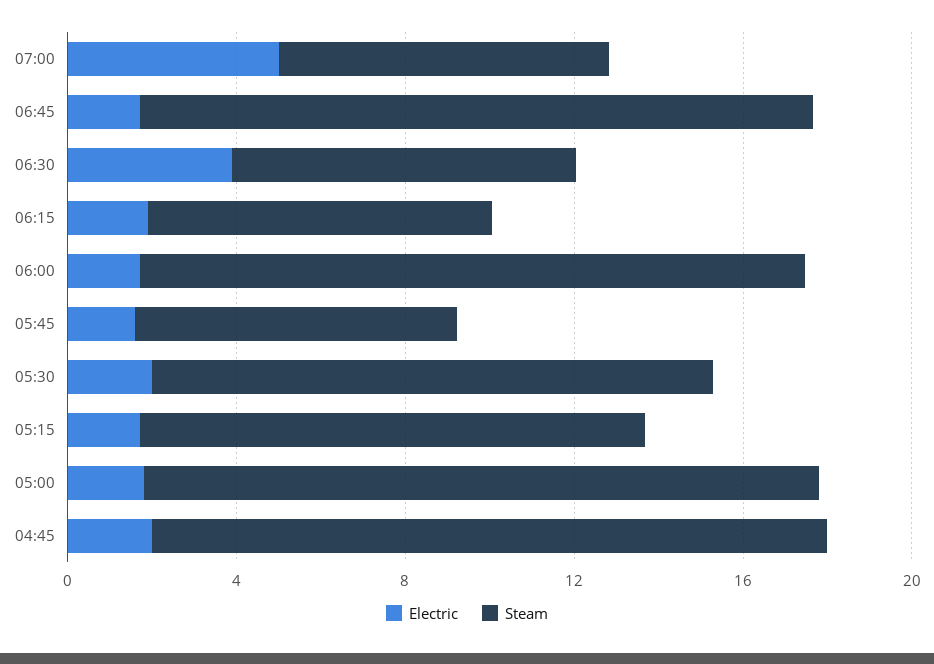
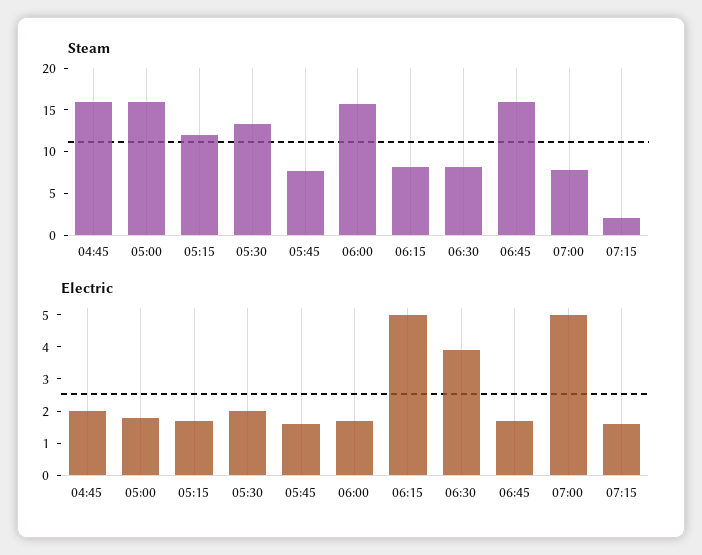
Electric, 06:15: 2 -> 5
Steam, 07:15: none -> 2
Electric, 07:15: none -> 1.5

